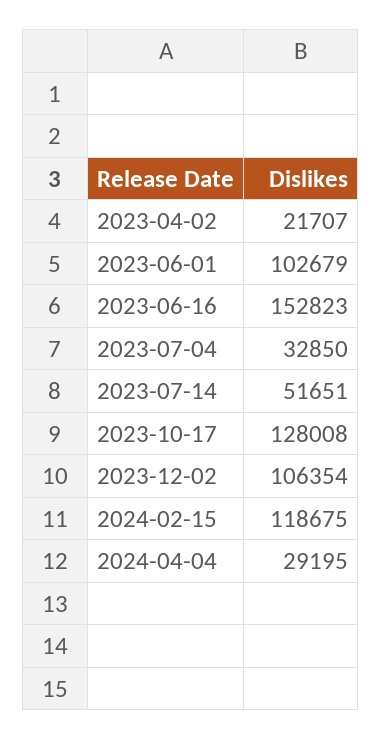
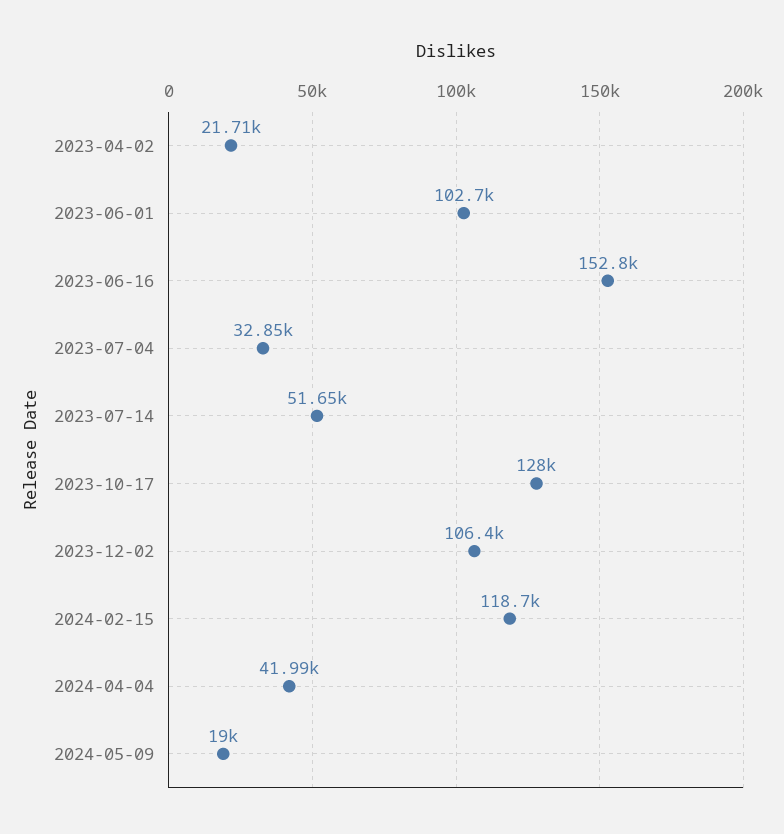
2024-04-04: 29195 -> 41990
2024-05-09: none -> 19000

